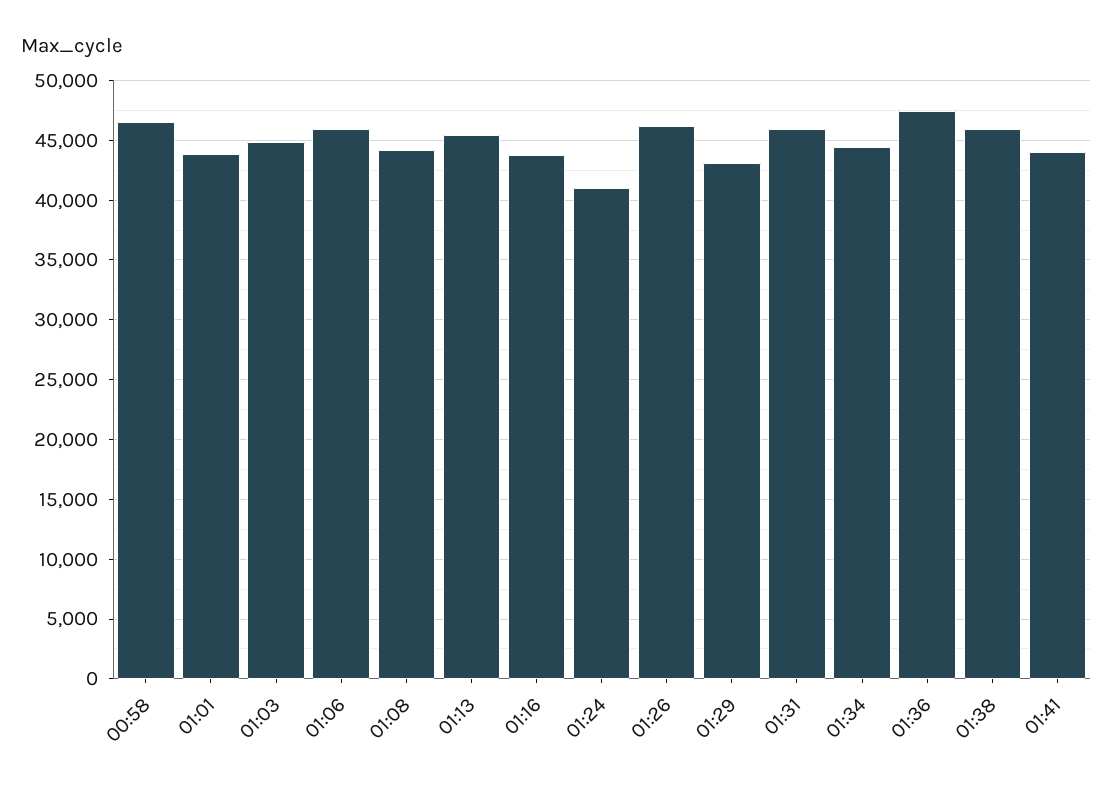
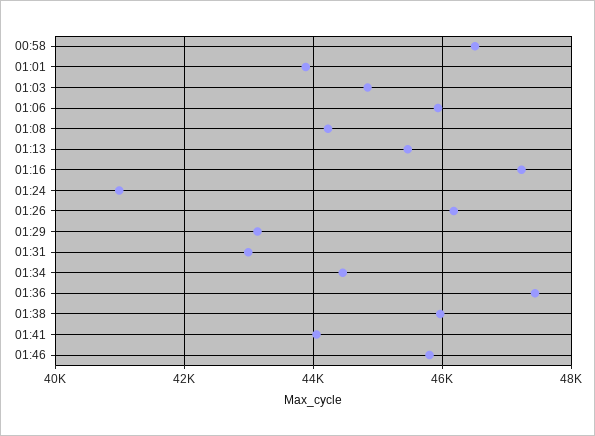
01:16: 44000 -> 47200
01:31: 46000 -> 43000
01:46: none -> 45800

